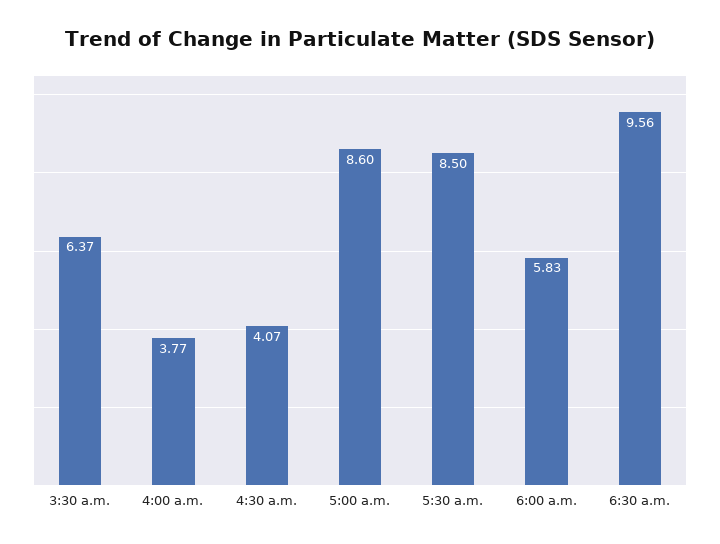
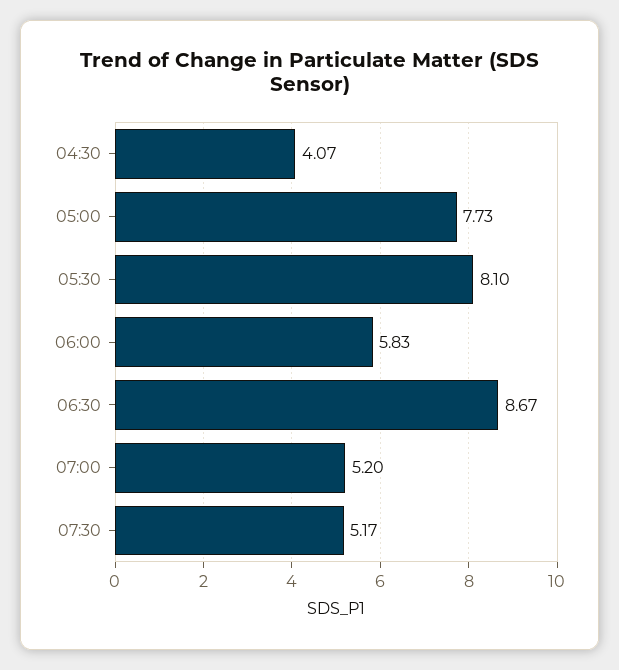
3:30 a.m.: 6.37 -> none
4:00 a.m.: 3.77 -> none
5:00 a.m.: 8.6 -> 7.73
5:30 a.m.: 8.5 -> 8.1
6:30 a.m.: 9.56 -> 8.67
07:00: none -> 5.2
07:30: none -> 5.17

